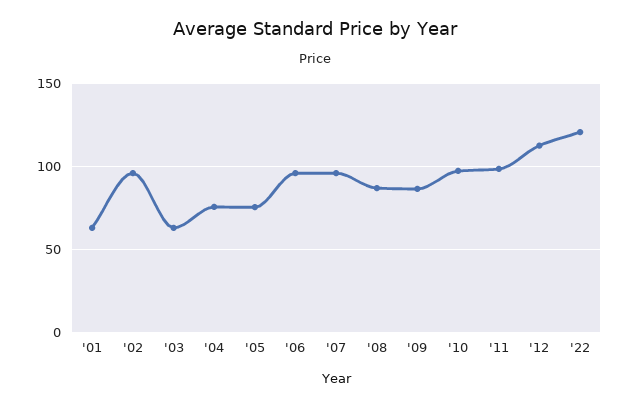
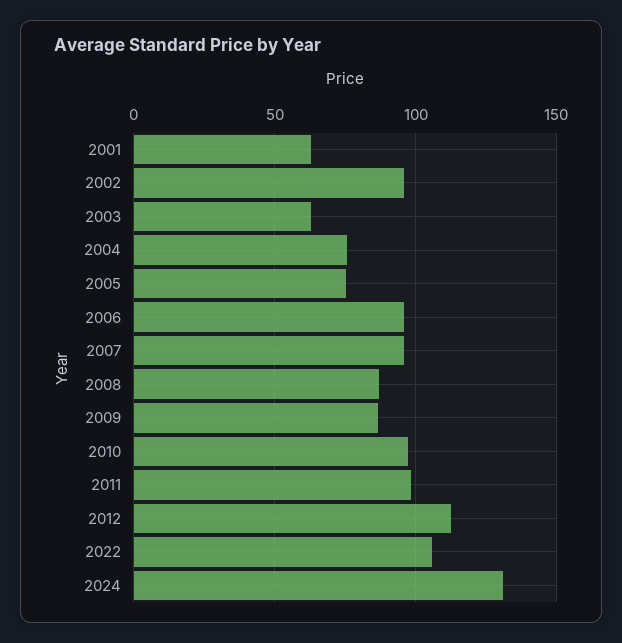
'22: 120 -> 105
2024: none -> 130

